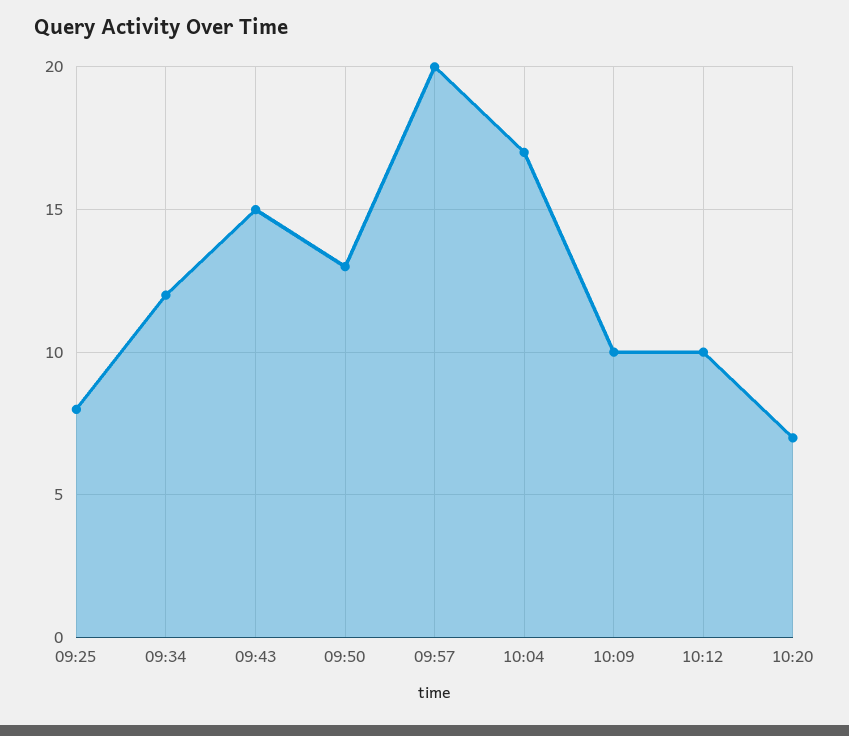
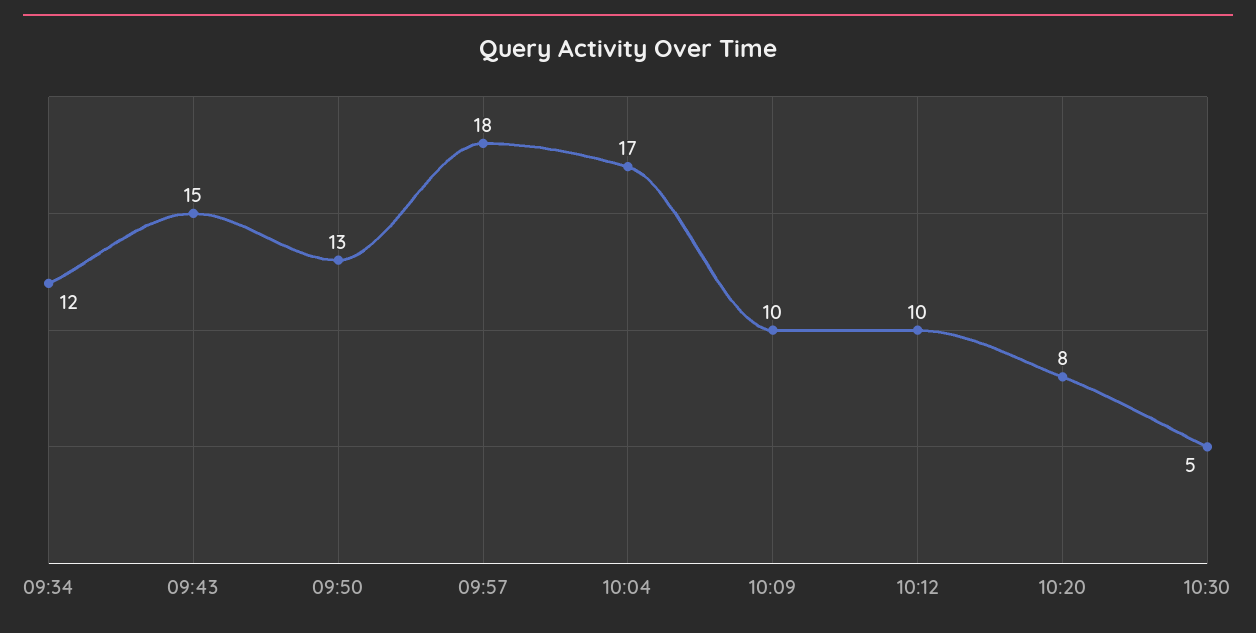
09:25: 8 -> none
09:57: 20 -> 18
10:20: 7 -> 8
10:30: none -> 5

